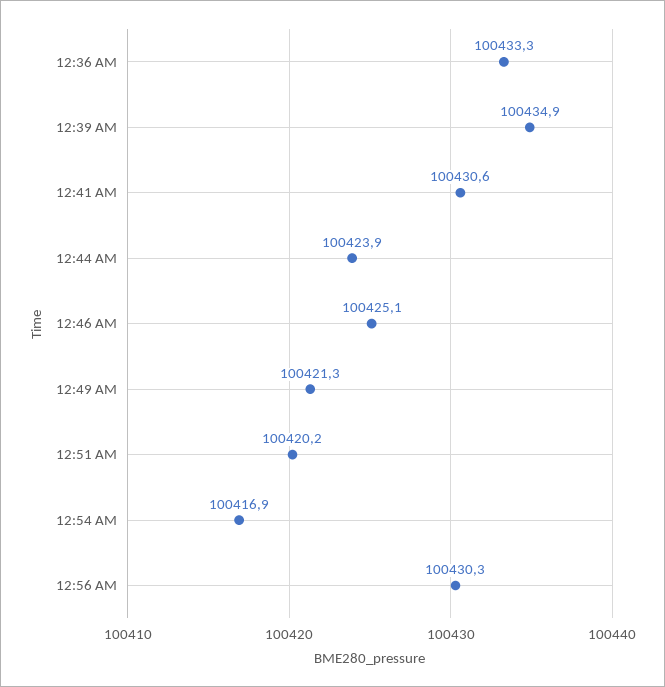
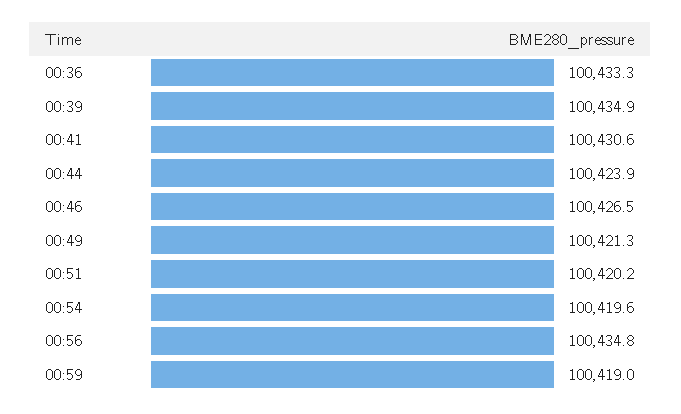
12:46 AM: 100425.1 -> 100426.5
12:54 AM: 100416.9 -> 100419.6
12:56 AM: 100430.3 -> 100434.8
00:59: none -> 100419

